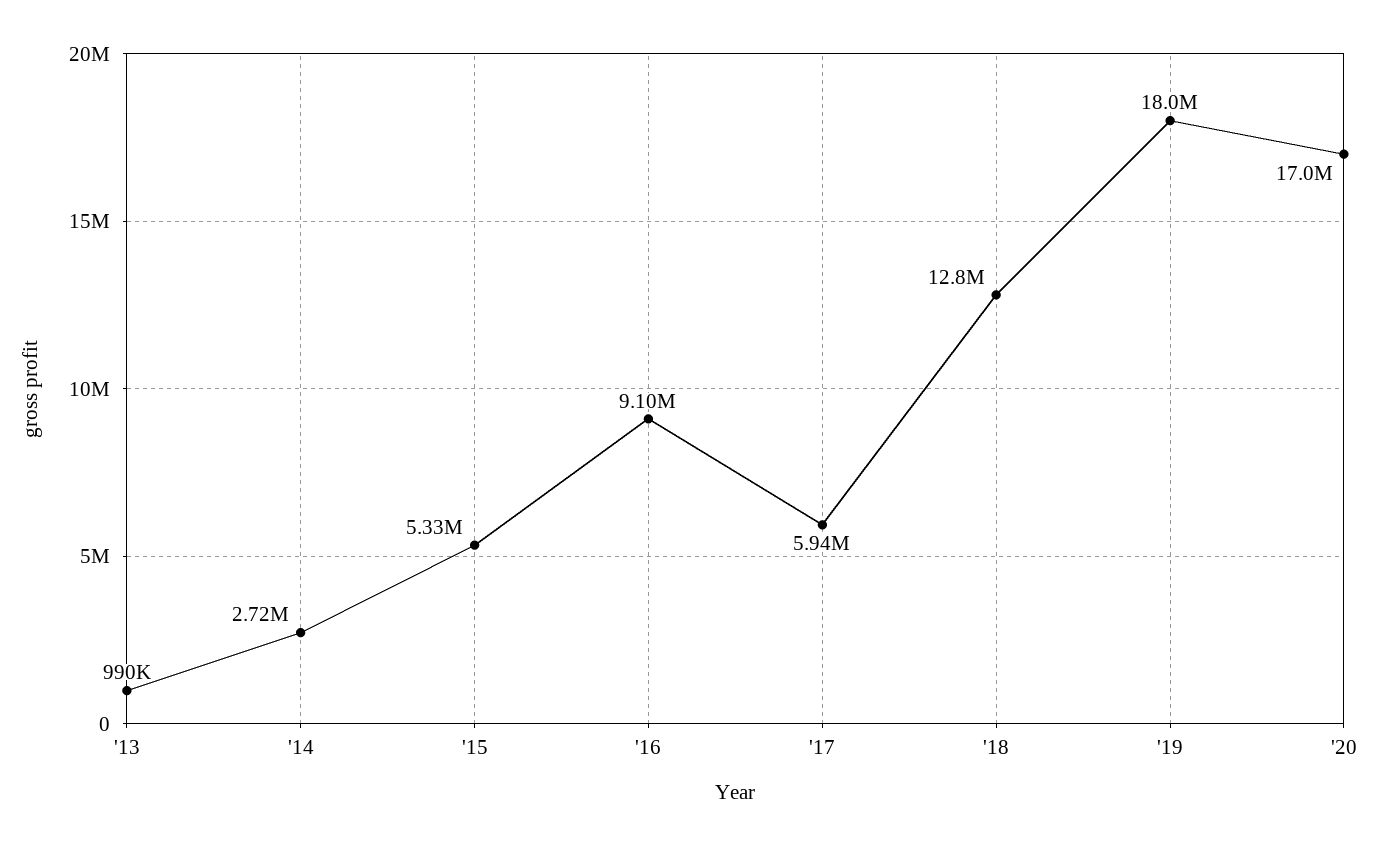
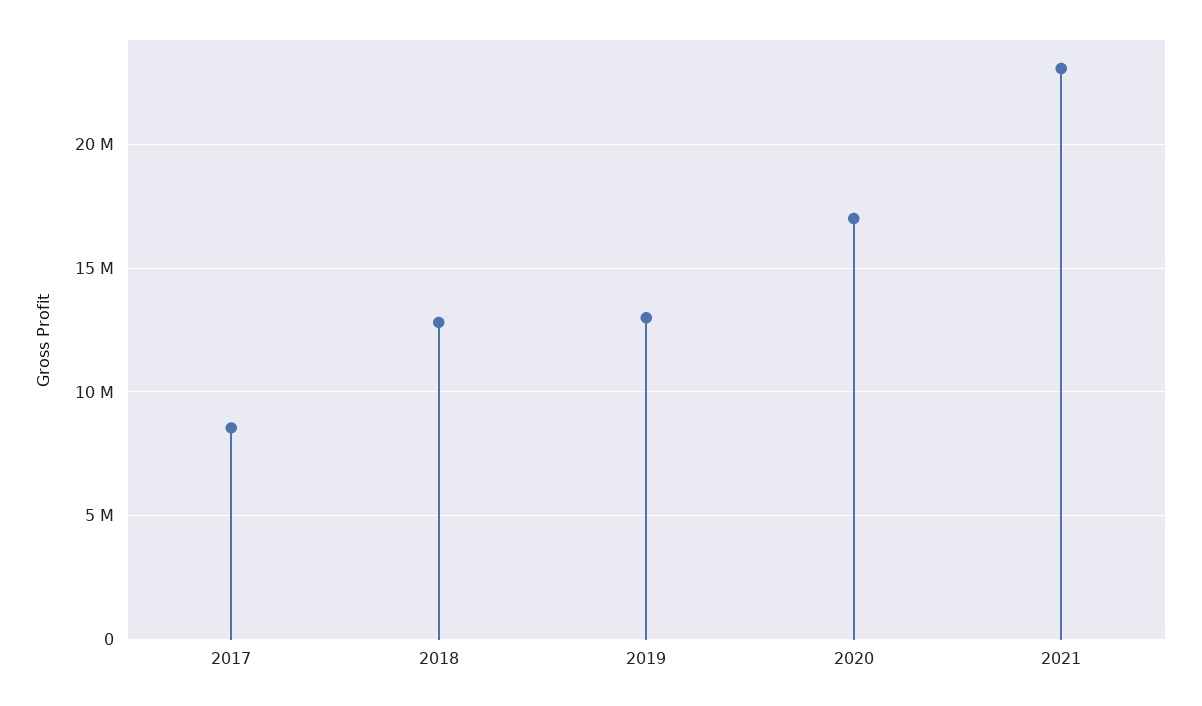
'13: 990000 -> none
'14: 2720000 -> none
'15: 5330000 -> none
'16: 9100000 -> none
'17: 5940000 -> 8500000
'19: 18000000 -> 13000000
2021: none -> 23000000

